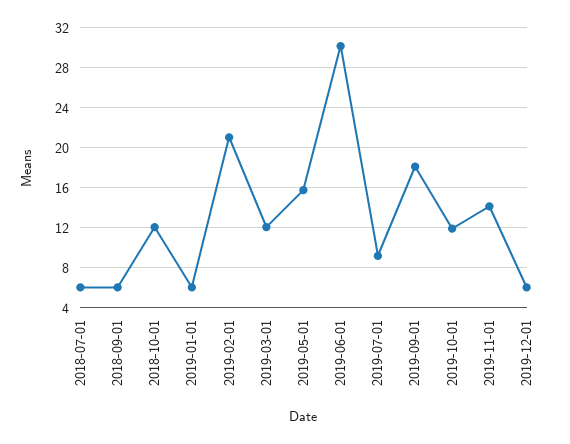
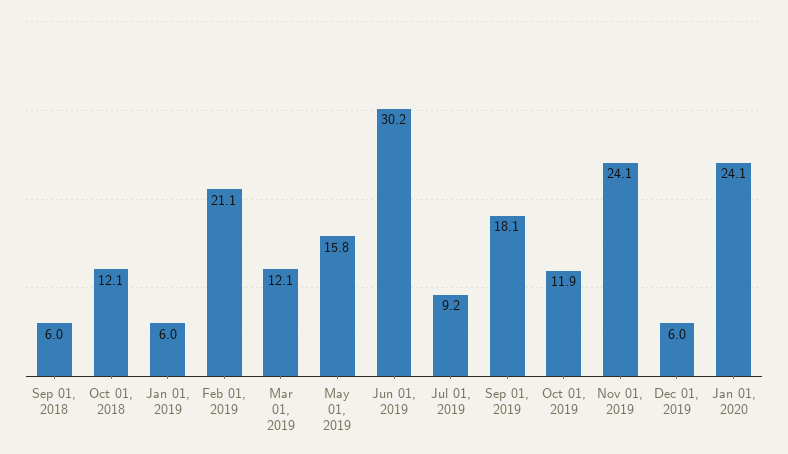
2018-07-01: 6 -> none
2019-11-01: 14 -> 24.1
Jan 01, 2020: none -> 24.1

